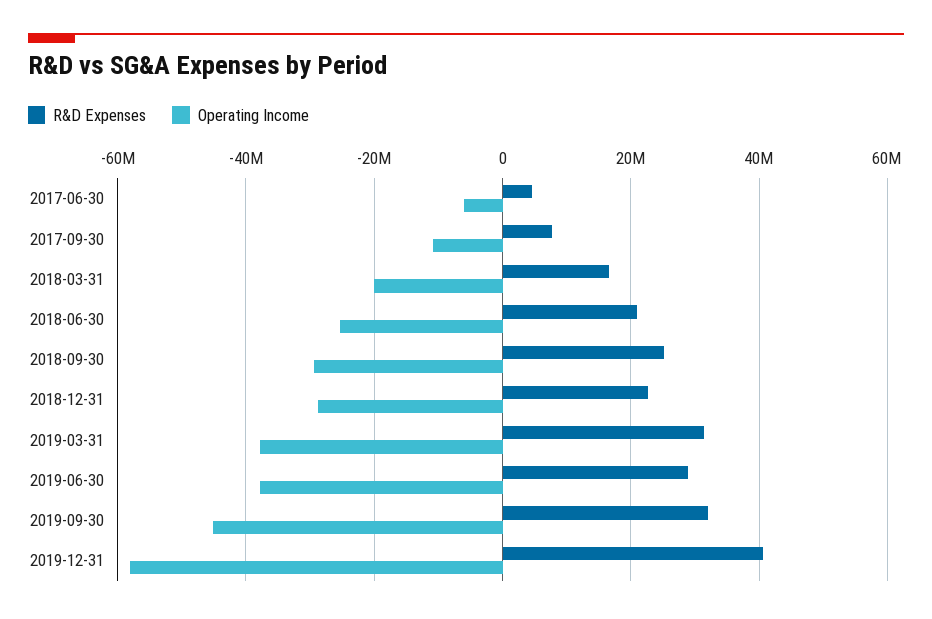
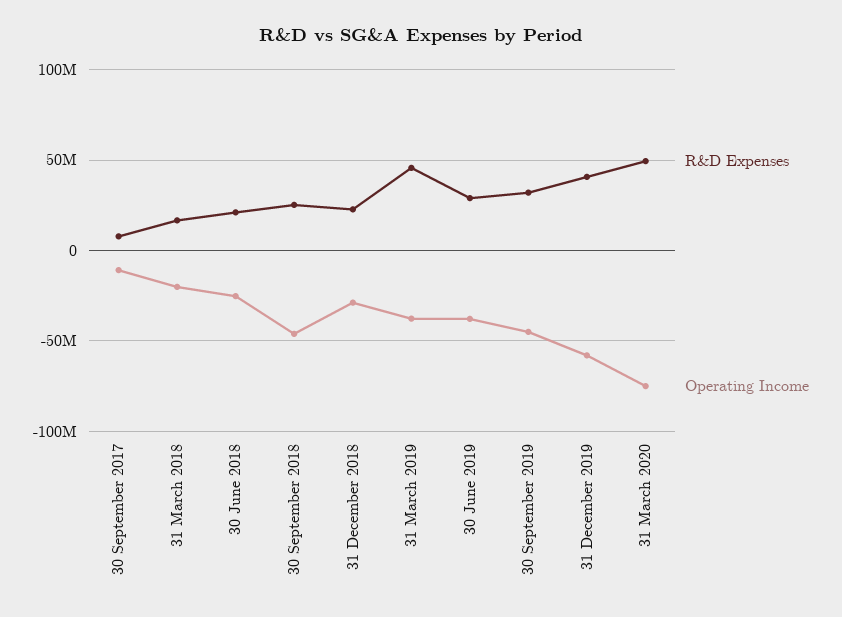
R&D Expenses, 2017-06-30: 4000000 -> none
Operating Income, 2017-06-30: -6000000 -> none
Operating Income, 2018-09-30: -30000000 -> -45000000
R&D Expenses, 2019-03-31: 32000000 -> 45000000
R&D Expenses, 31 March 2020: none -> 50000000
Operating Income, 31 March 2020: none -> -75000000

